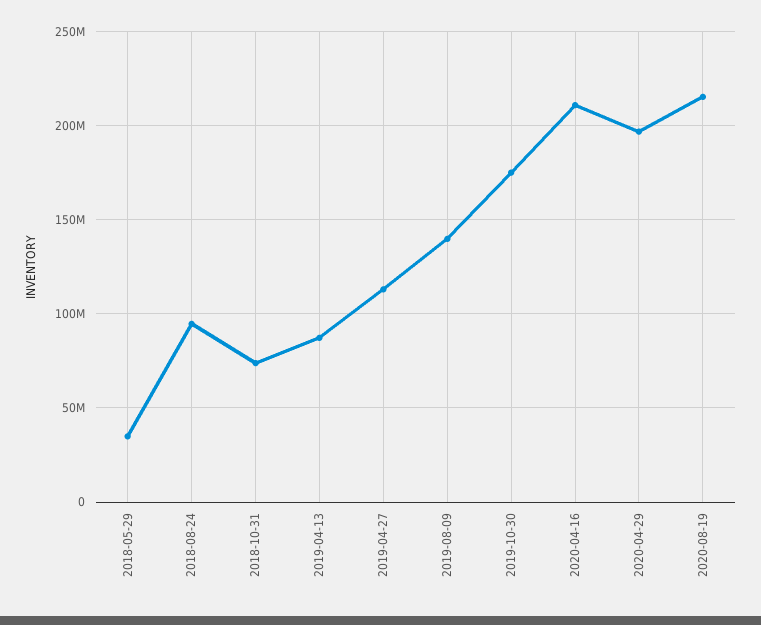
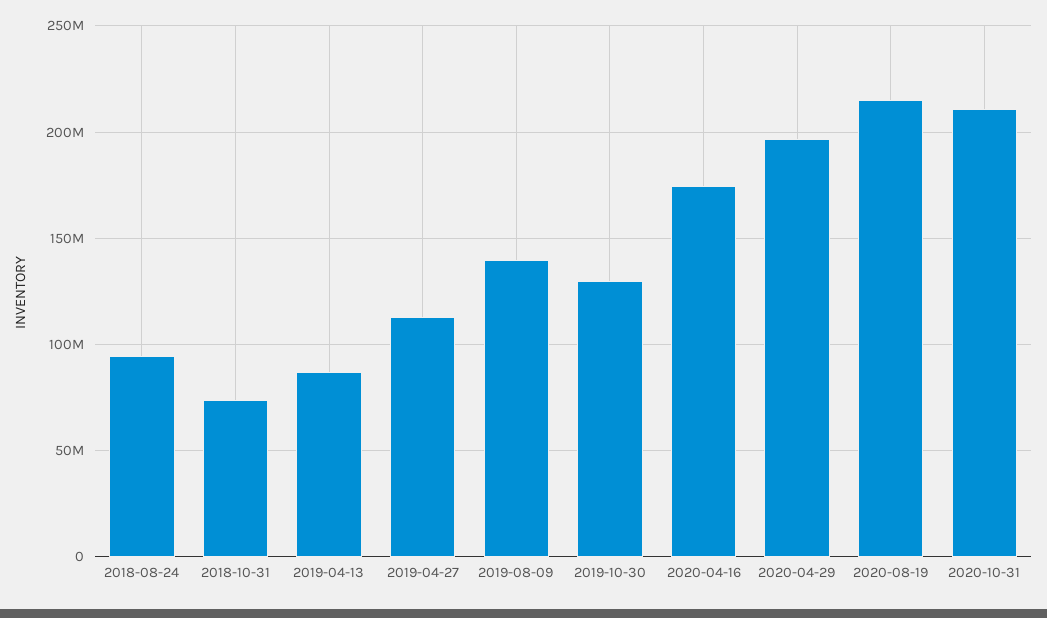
2018-05-29: 35000000 -> none
2019-10-30: 175000000 -> 130000000
2020-04-16: 210000000 -> 175000000
2020-10-31: none -> 210000000

